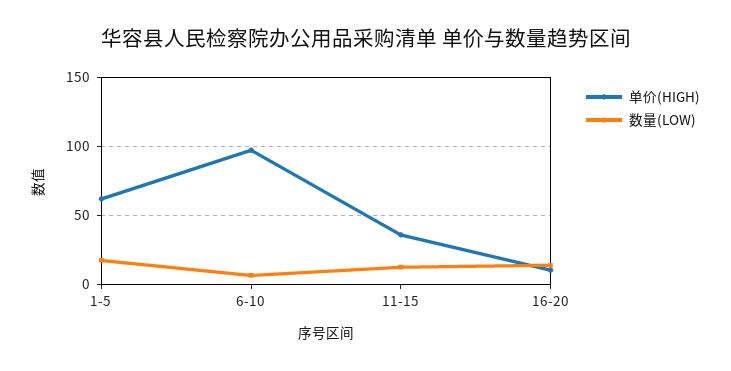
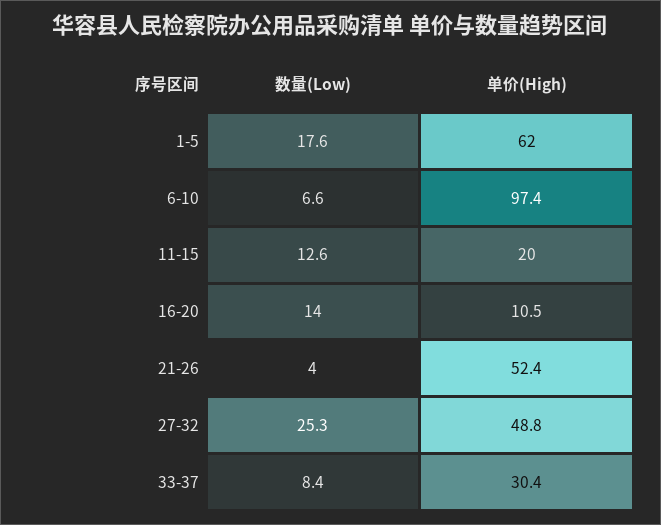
单价(HIGH), 11-15: 35 -> 20
数量(LOW), 21-26: none -> 4
单价(HIGH), 21-26: none -> 52.4
数量(LOW), 27-32: none -> 25.3
单价(HIGH), 27-32: none -> 48.8
数量(LOW), 33-37: none -> 8.4
单价(HIGH), 33-37: none -> 30.4

